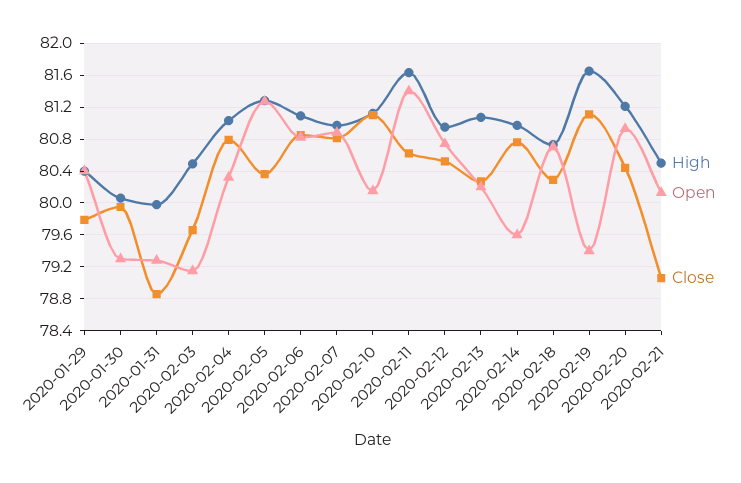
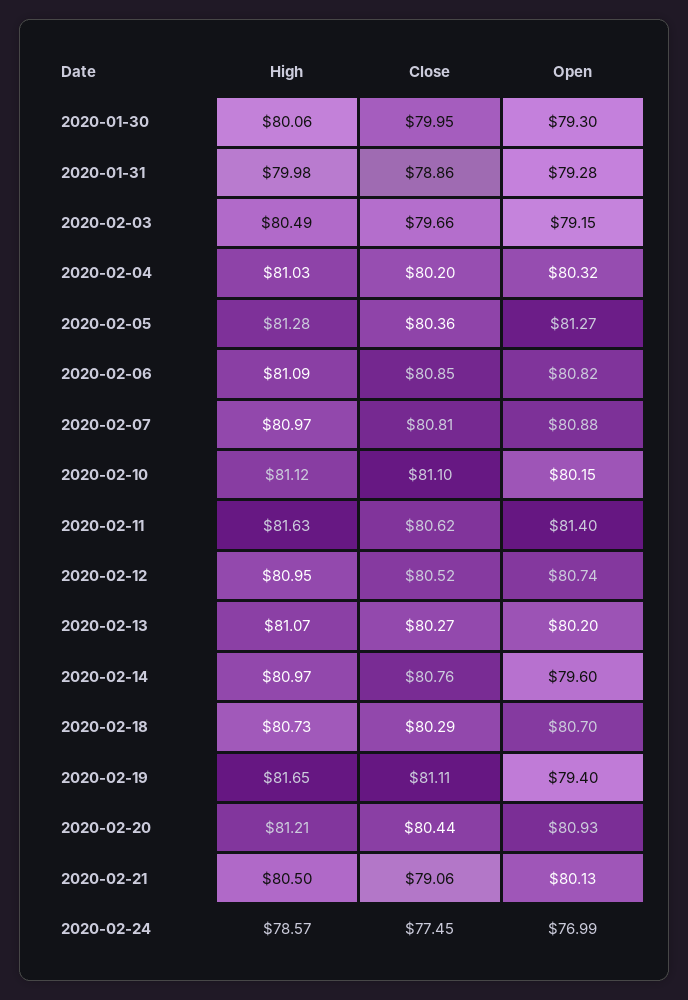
High, 2020-01-29: 80.4 -> none
Open, 2020-01-29: 80.4 -> none
Close, 2020-01-29: 79.8 -> none
Close, 2020-02-04: 80.8 -> 80.2
High, 2020-02-24: none -> 78.57
Close, 2020-02-24: none -> 77.45
Open, 2020-02-24: none -> 76.99

